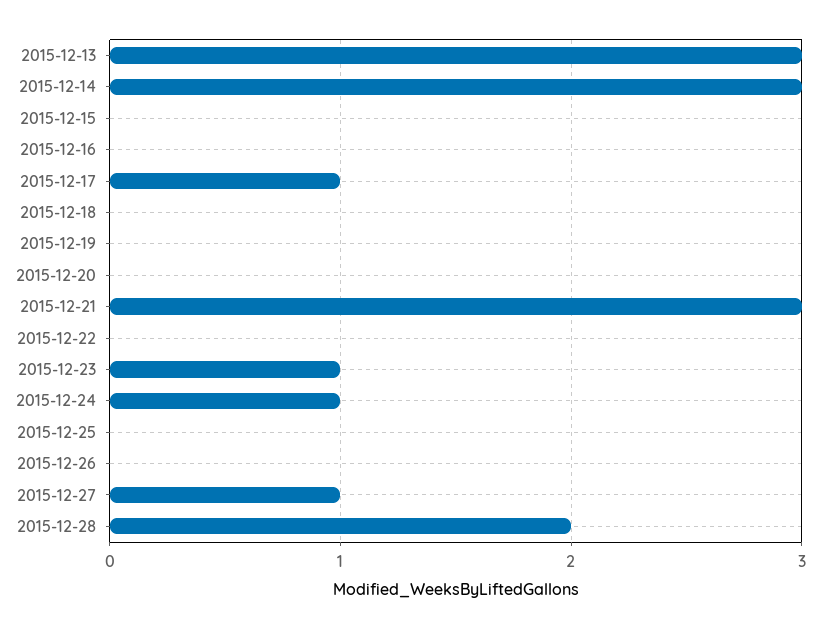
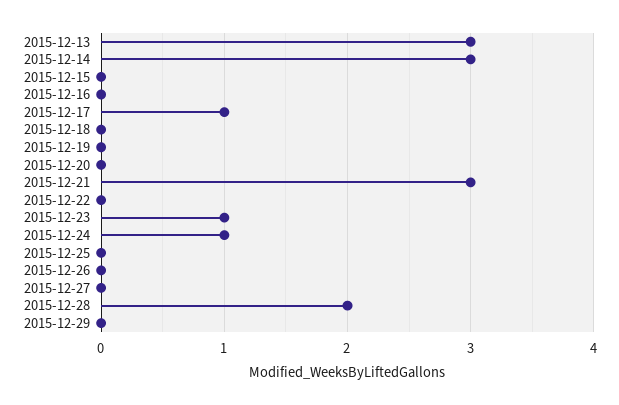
2015-12-27: 1 -> 0
2015-12-29: none -> 0

